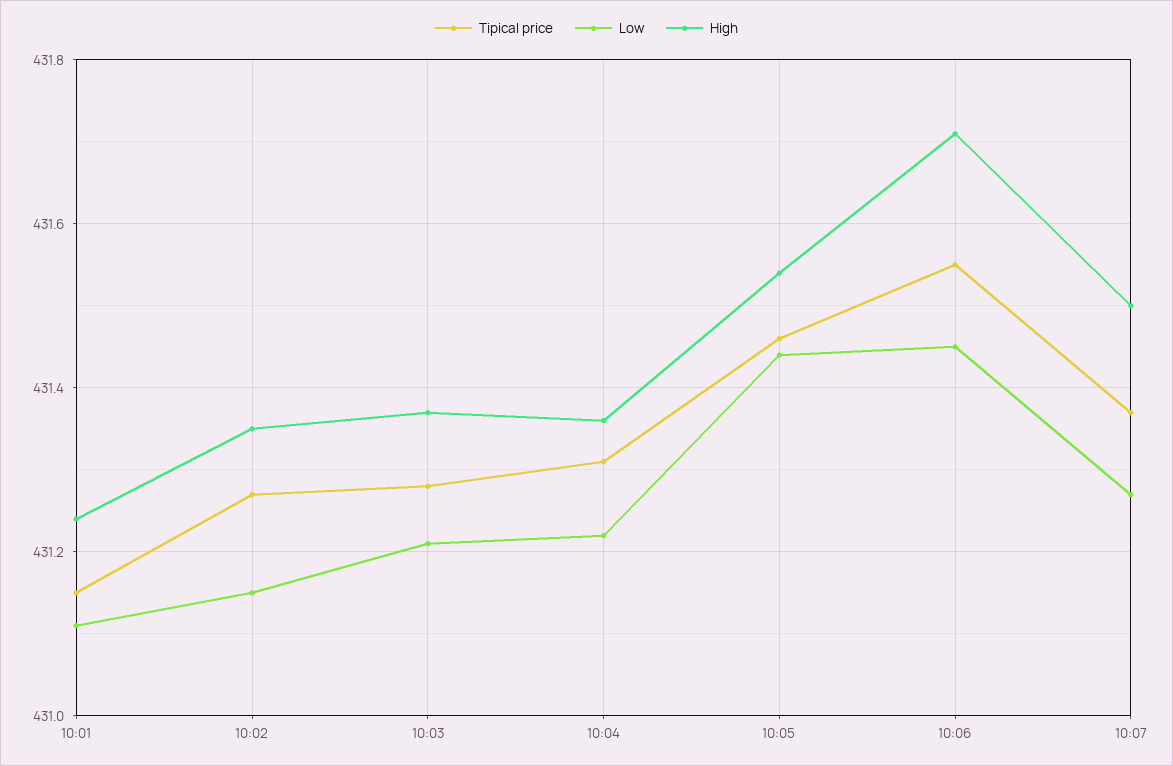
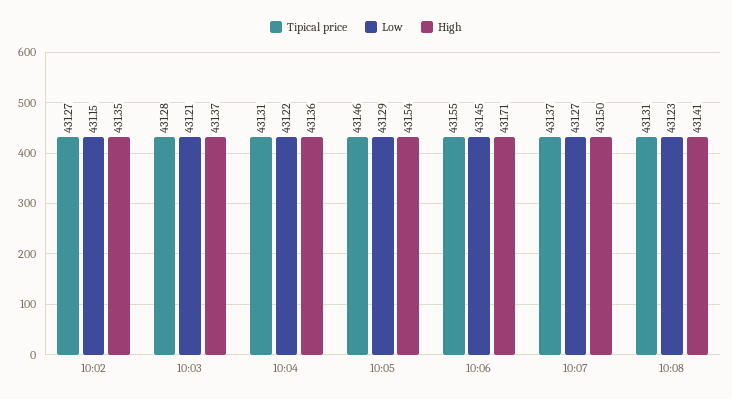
Tipical price, 10:01: 431.15 -> none
Low, 10:01: 431.1 -> none
High, 10:01: 431.25 -> none
Low, 10:05: 431.45 -> 431.29
Tipical price, 10:08: none -> 431.31
Low, 10:08: none -> 431.23
High, 10:08: none -> 431.41

